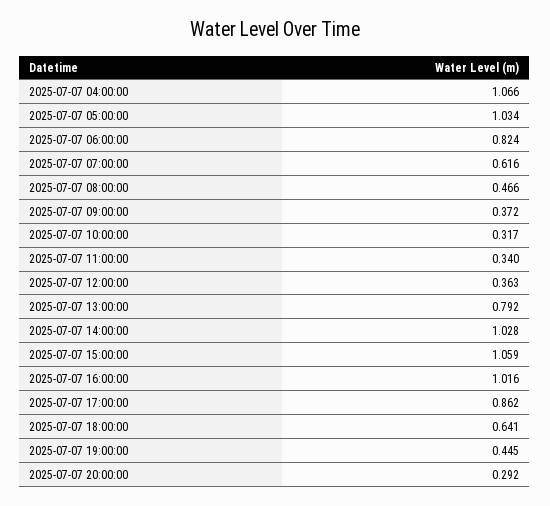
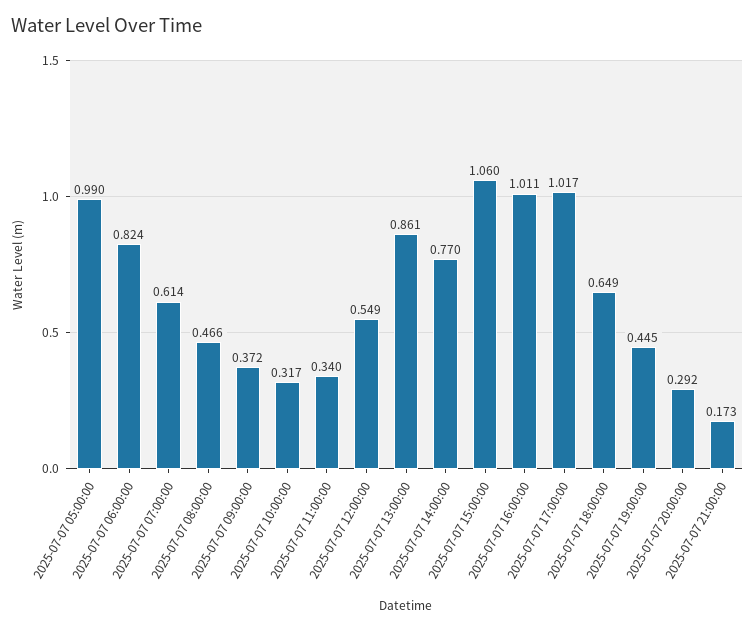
2025-07-07 04:00:00: 1.066 -> none
2025-07-07 05:00:00: 1.034 -> 0.99
2025-07-07 07:00:00: 0.616 -> 0.614
2025-07-07 12:00:00: 0.363 -> 0.549
2025-07-07 13:00:00: 0.792 -> 0.861
2025-07-07 14:00:00: 1.028 -> 0.77
2025-07-07 15:00:00: 1.059 -> 1.06
2025-07-07 16:00:00: 1.016 -> 1.011
2025-07-07 17:00:00: 0.862 -> 1.017
2025-07-07 18:00:00: 0.641 -> 0.649
2025-07-07 21:00:00: none -> 0.173

